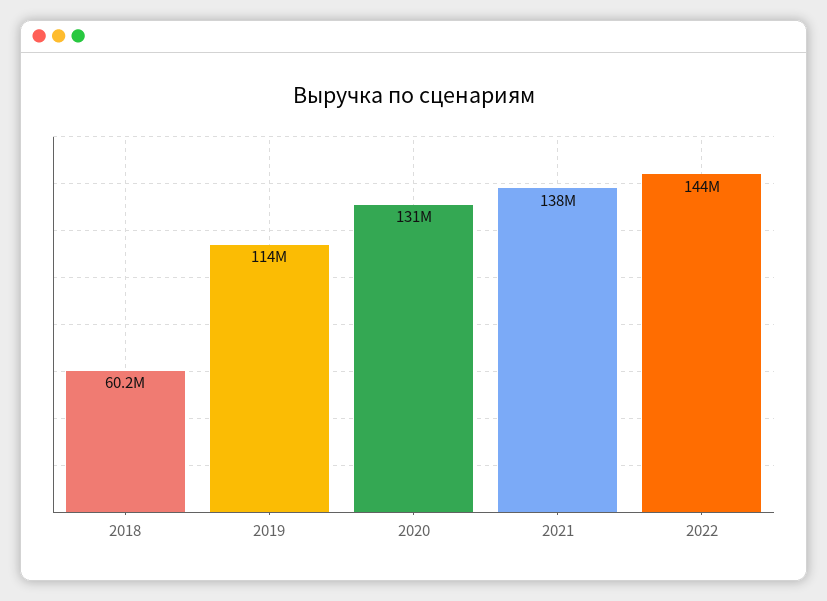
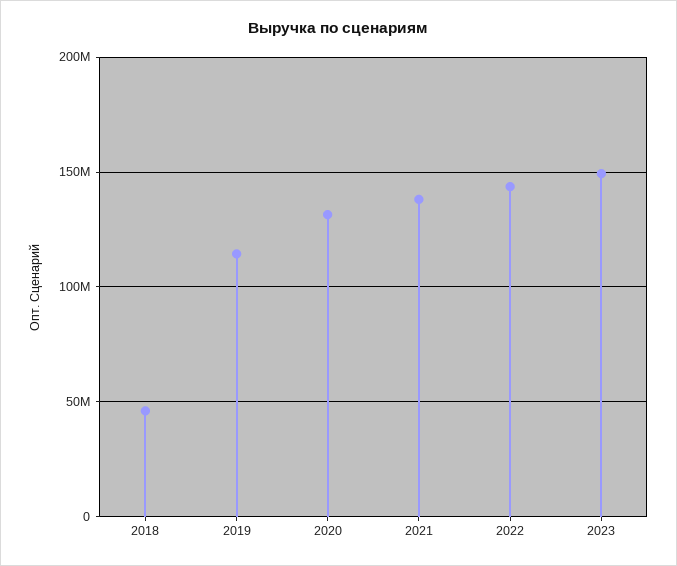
2018: 60200000 -> 45000000
2023: none -> 150000000

